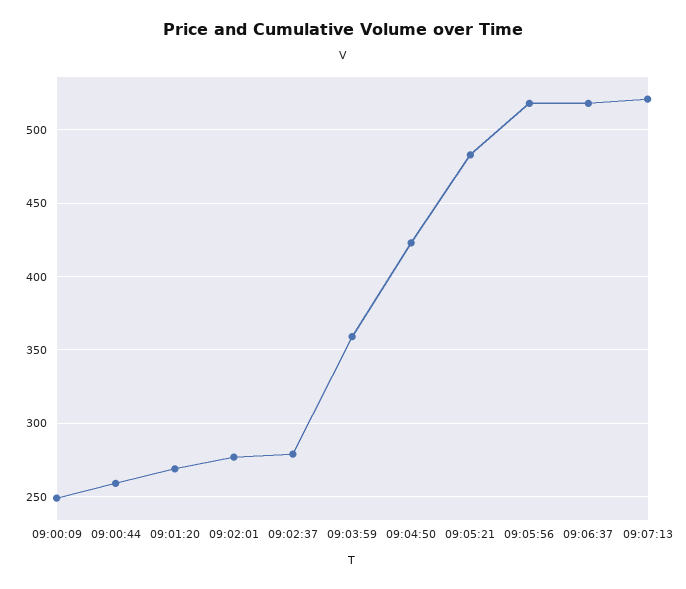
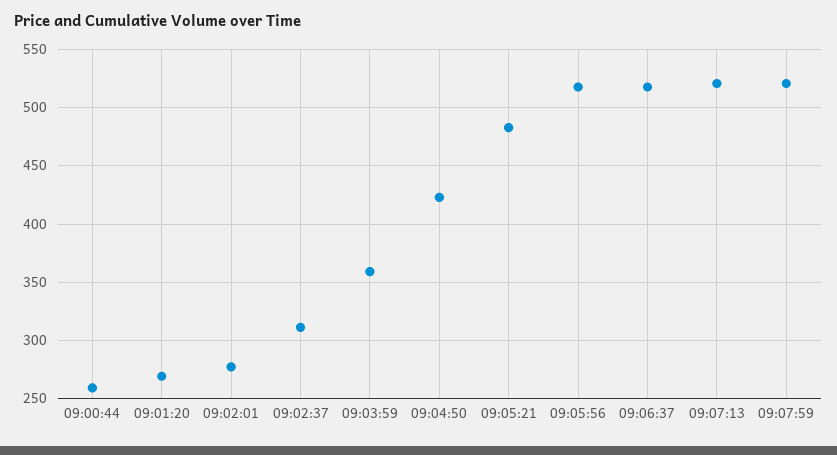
09:00:09: 250 -> none
09:02:37: 280 -> 310
09:07:59: none -> 520

